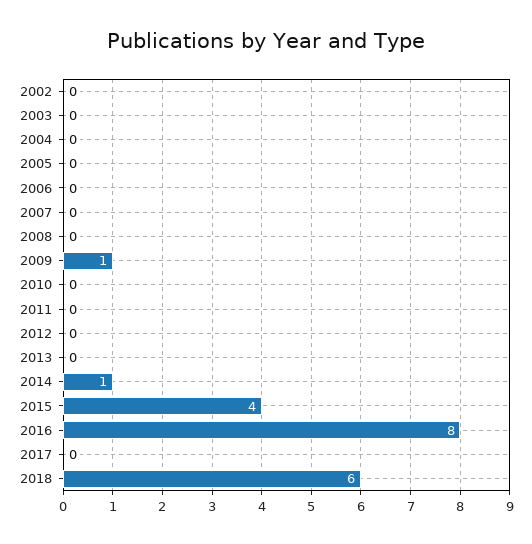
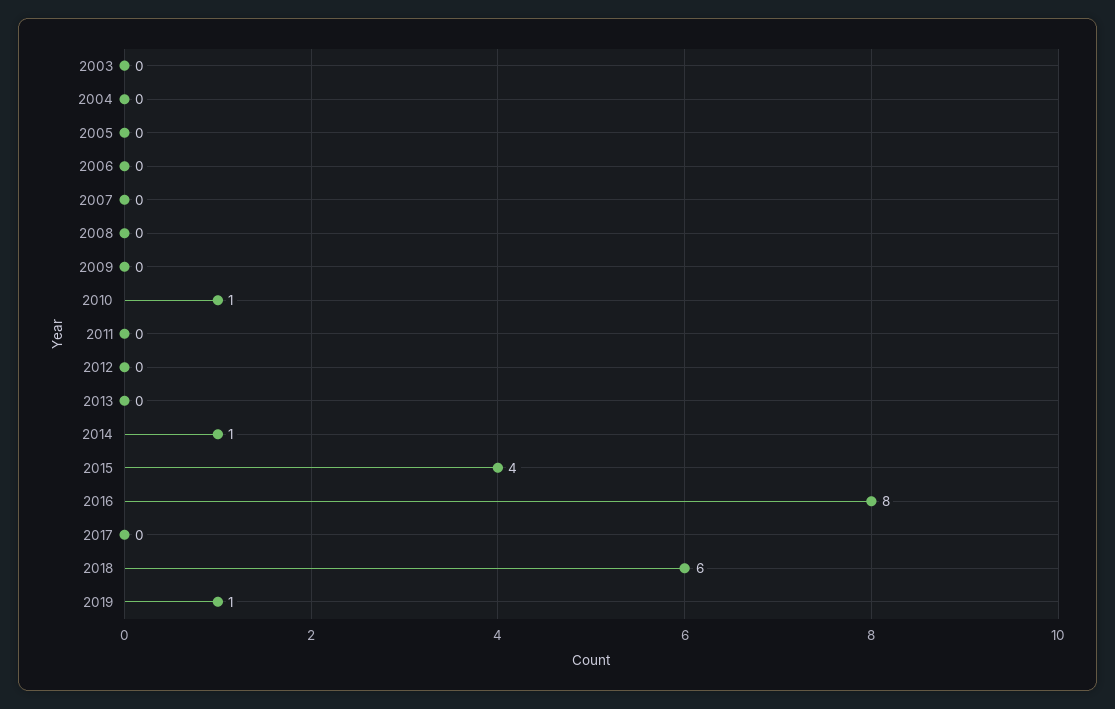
2002: 0 -> none
2009: 1 -> 0
2010: 0 -> 1
2019: none -> 1

